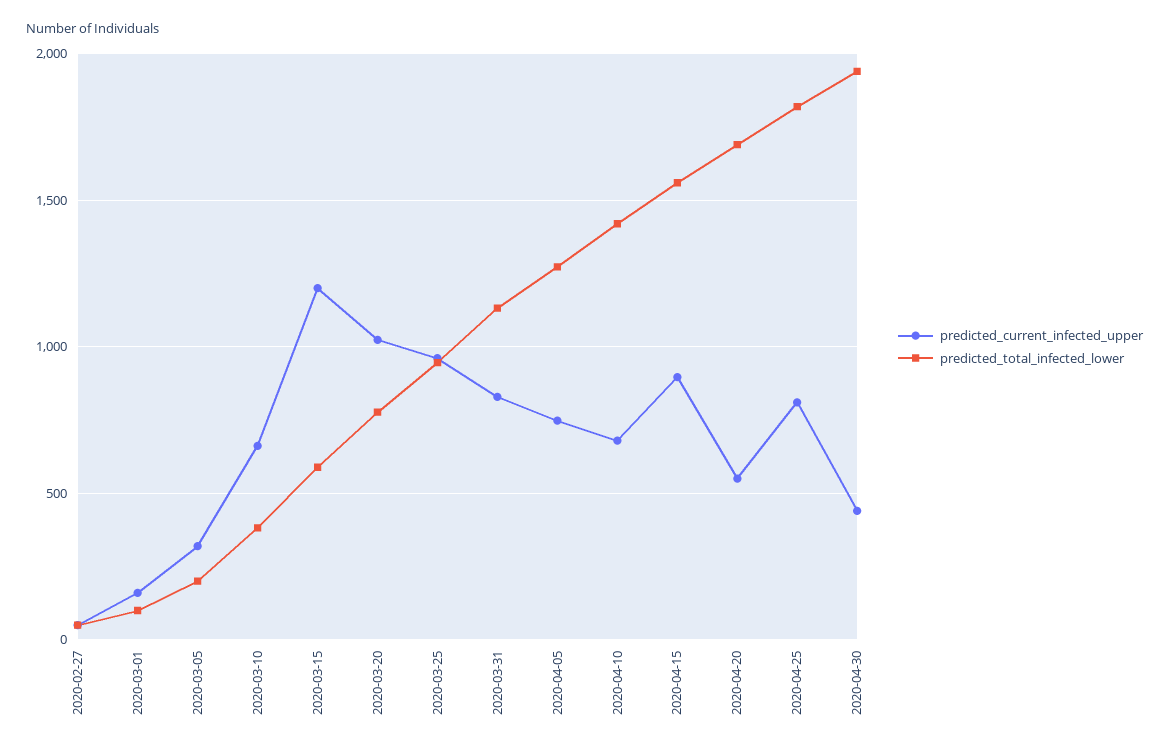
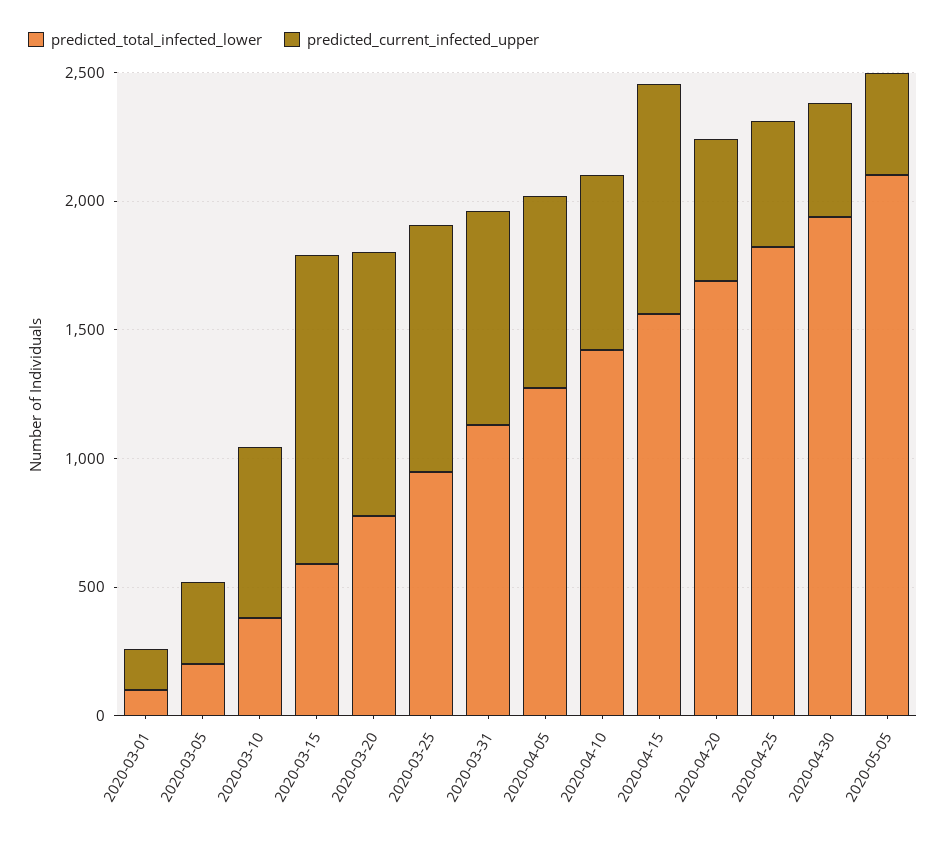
predicted_current_infected_upper, 2020-02-27: 50 -> none
predicted_total_infected_lower, 2020-02-27: 50 -> none
predicted_current_infected_upper, 2020-04-25: 800 -> 500
predicted_total_infected_lower, 2020-05-05: none -> 2100
predicted_current_infected_upper, 2020-05-05: none -> 400

